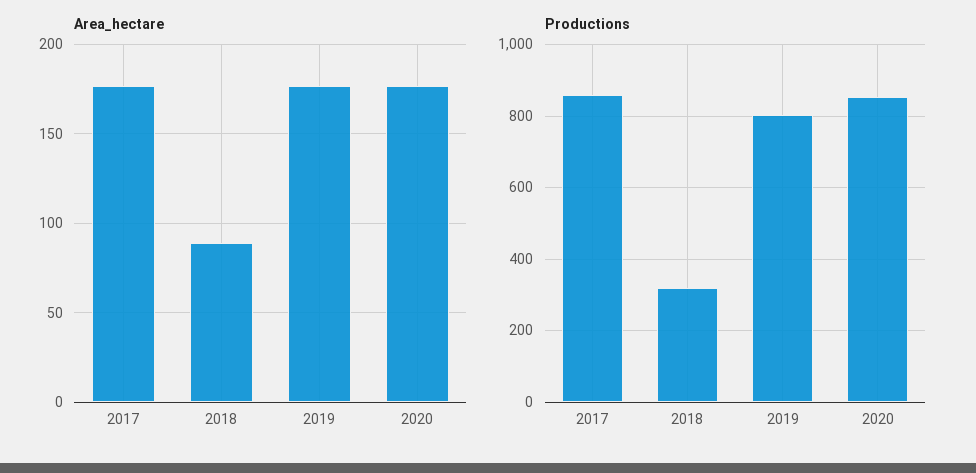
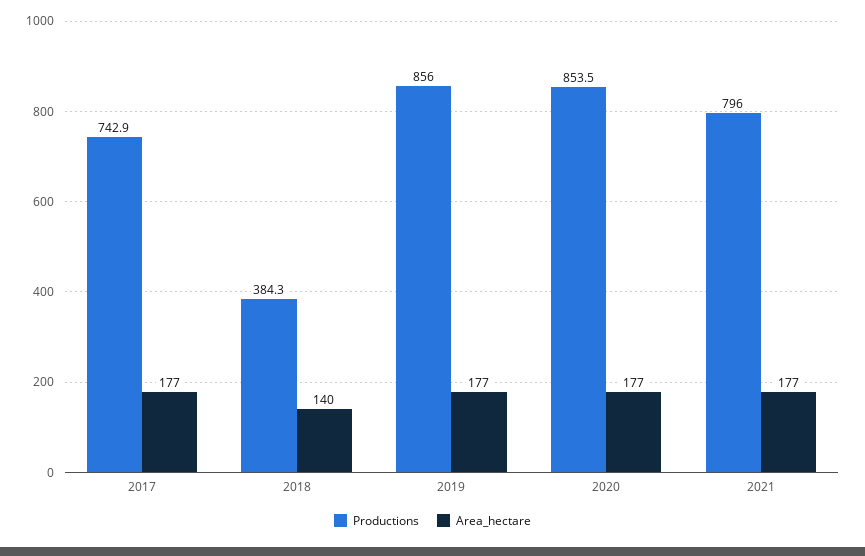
Area_hectare, 2018: 90 -> 140
Productions, 2017: 860 -> 742.9
Productions, 2018: 320 -> 384.3
Productions, 2019: 800 -> 856
Productions, 2021: none -> 796
Area_hectare, 2021: none -> 177

